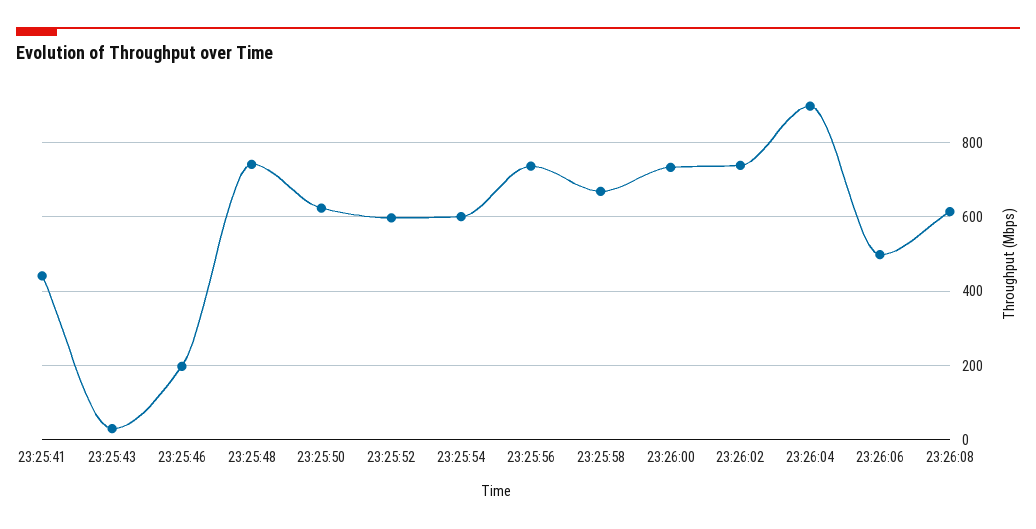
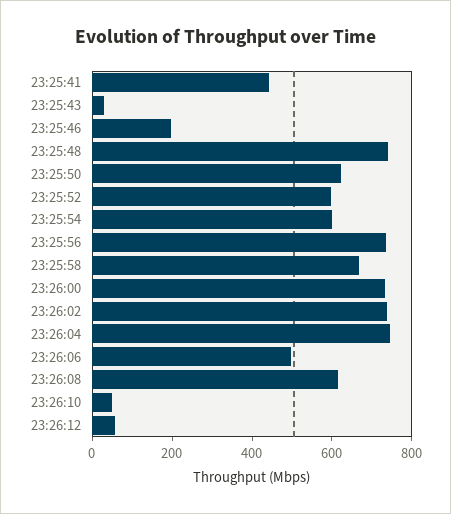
23:26:04: 900 -> 750
23:26:10: none -> 50
23:26:12: none -> 50

